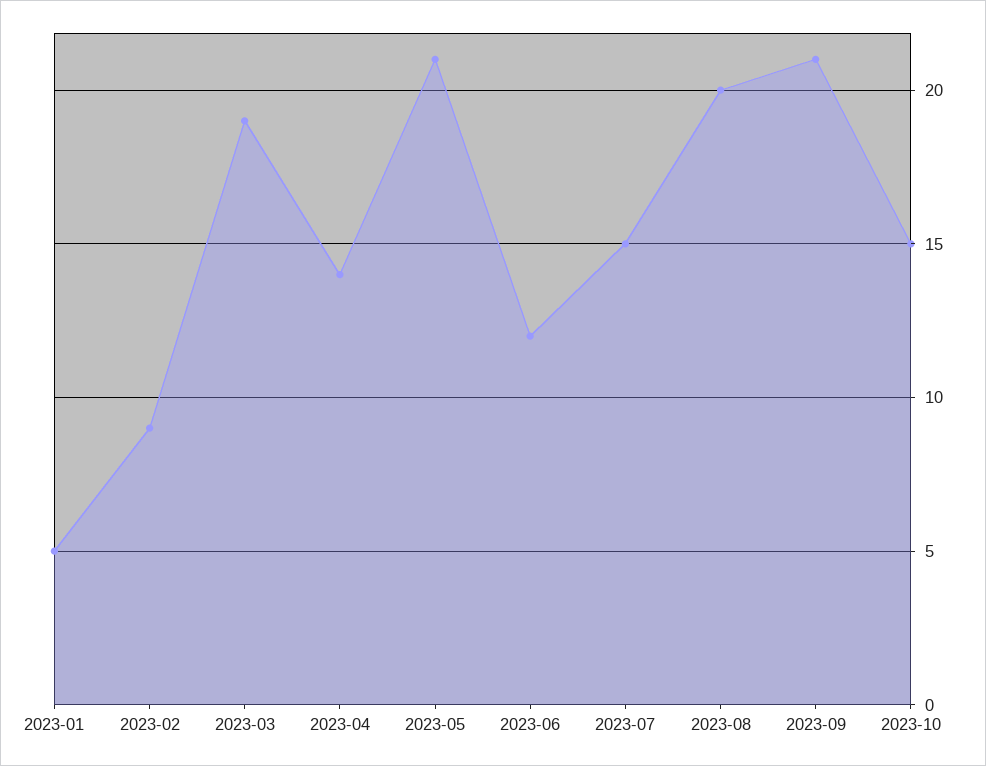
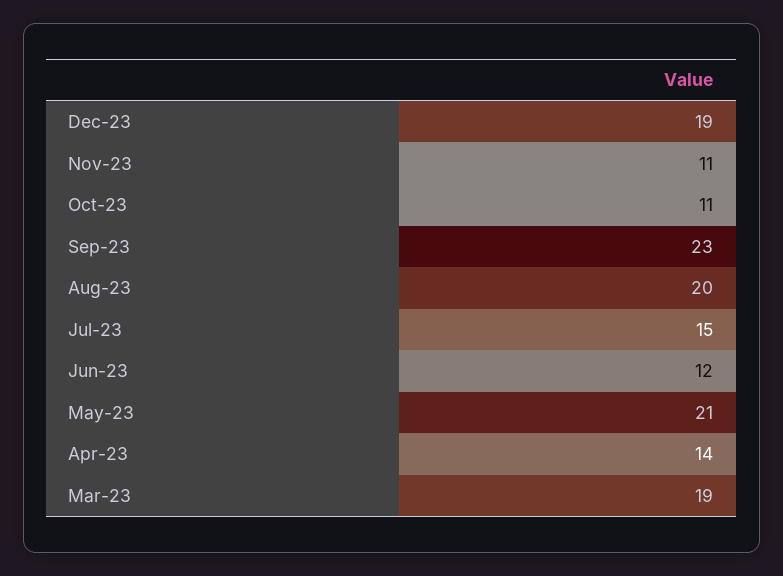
2023-01: 5 -> none
2023-02: 9 -> none
2023-09: 21 -> 23
2023-10: 15 -> 11
Dec-23: none -> 19
Nov-23: none -> 11

